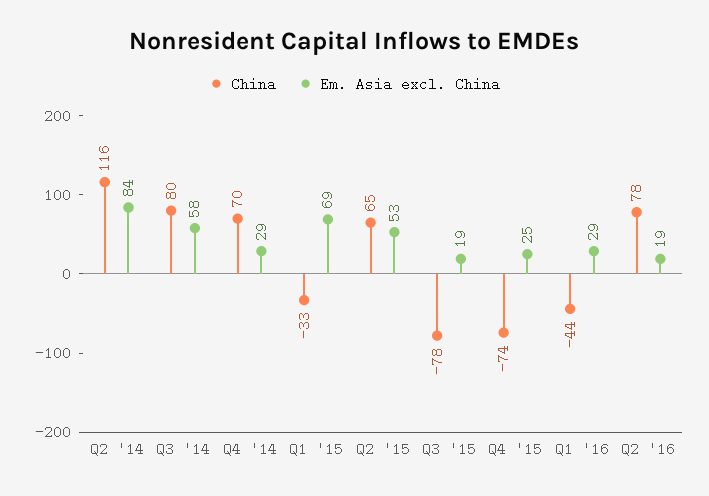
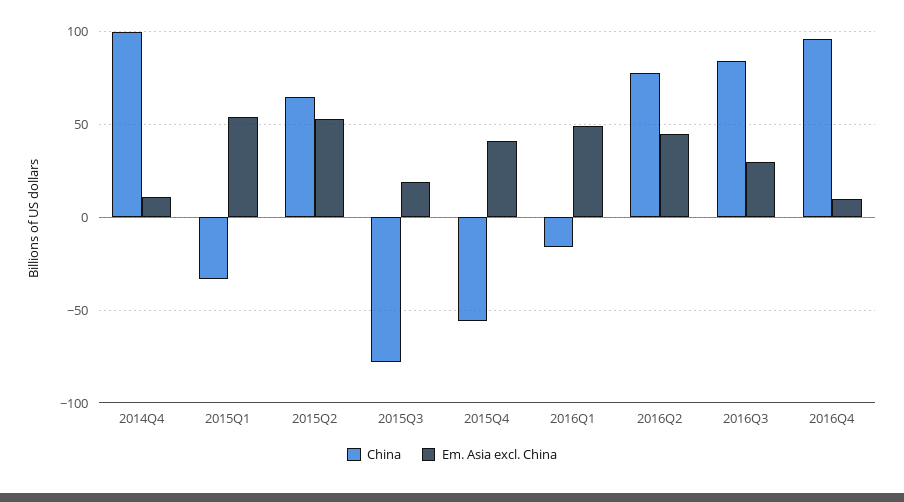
China, Q2 '14: 116 -> none
Em. Asia excl. China, Q2 '14: 84 -> none
China, Q3 '14: 80 -> none
Em. Asia excl. China, Q3 '14: 58 -> none
China, Q4 '14: 70 -> 100
Em. Asia excl. China, Q4 '14: 29 -> 10
Em. Asia excl. China, Q1 '15: 69 -> 55
China, Q4 '15: -74 -> -55
Em. Asia excl. China, Q4 '15: 25 -> 40
China, Q1 '16: -44 -> -15
Em. Asia excl. China, Q1 '16: 29 -> 50
Em. Asia excl. China, Q2 '16: 19 -> 45
China, 2016Q3: none -> 85
Em. Asia excl. China, 2016Q3: none -> 30
China, 2016Q4: none -> 95
Em. Asia excl. China, 2016Q4: none -> 10

